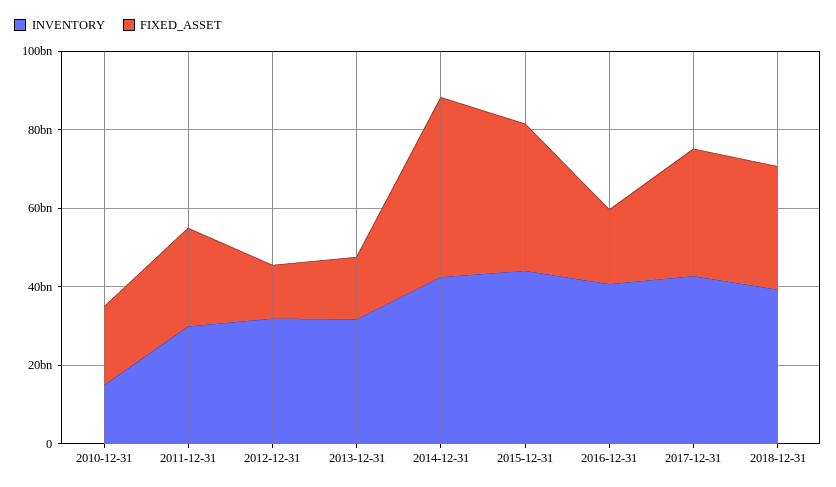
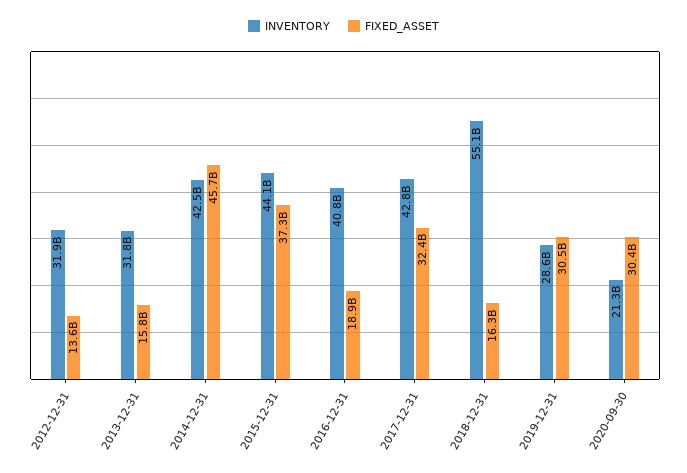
INVENTORY, 2010-12-31: 15000000000 -> none
FIXED_ASSET, 2010-12-31: 20000000000 -> none
INVENTORY, 2011-12-31: 30000000000 -> none
FIXED_ASSET, 2011-12-31: 25000000000 -> none
INVENTORY, 2018-12-31: 40000000000 -> 55100000000
FIXED_ASSET, 2018-12-31: 30000000000 -> 16300000000
INVENTORY, 2019-12-31: none -> 28600000000
FIXED_ASSET, 2019-12-31: none -> 30500000000
INVENTORY, 2020-09-30: none -> 21300000000
FIXED_ASSET, 2020-09-30: none -> 30400000000

